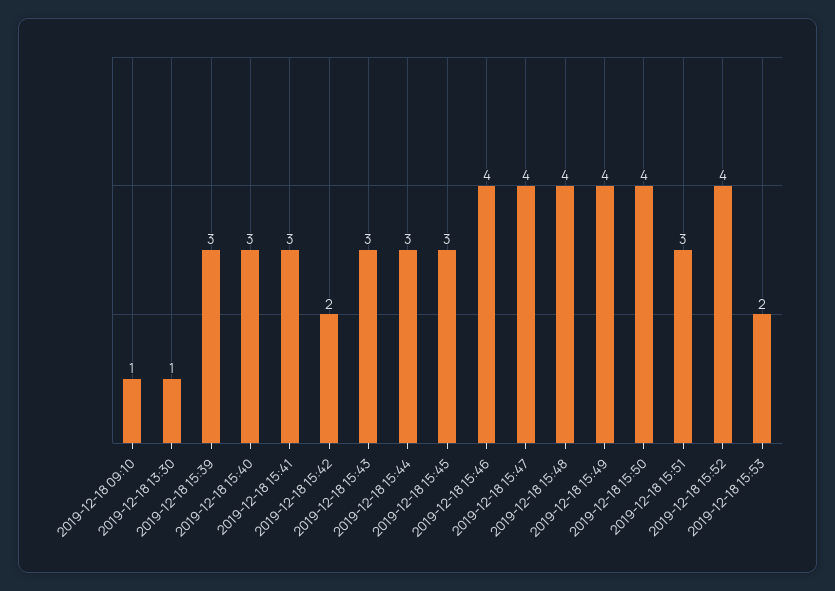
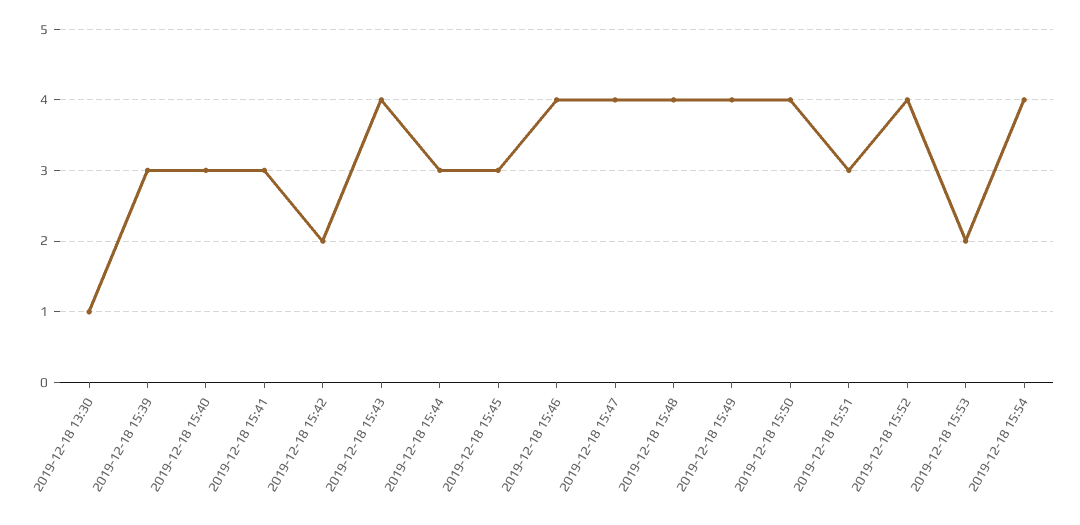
2019-12-18 09:10: 1 -> none
2019-12-18 15:43: 3 -> 4
2019-12-18 15:54: none -> 4

